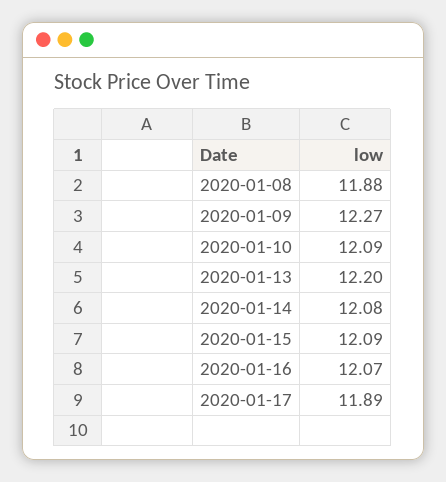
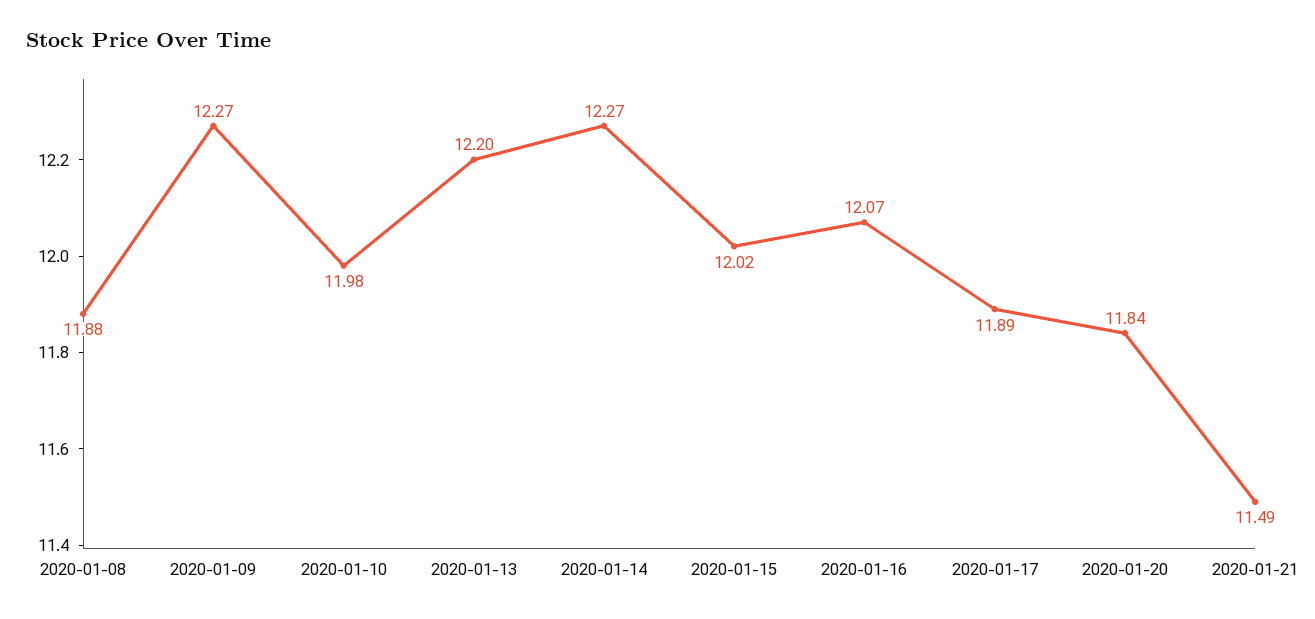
2020-01-10: 12.09 -> 11.98
2020-01-14: 12.08 -> 12.27
2020-01-15: 12.09 -> 12.02
2020-01-20: none -> 11.84
2020-01-21: none -> 11.49

